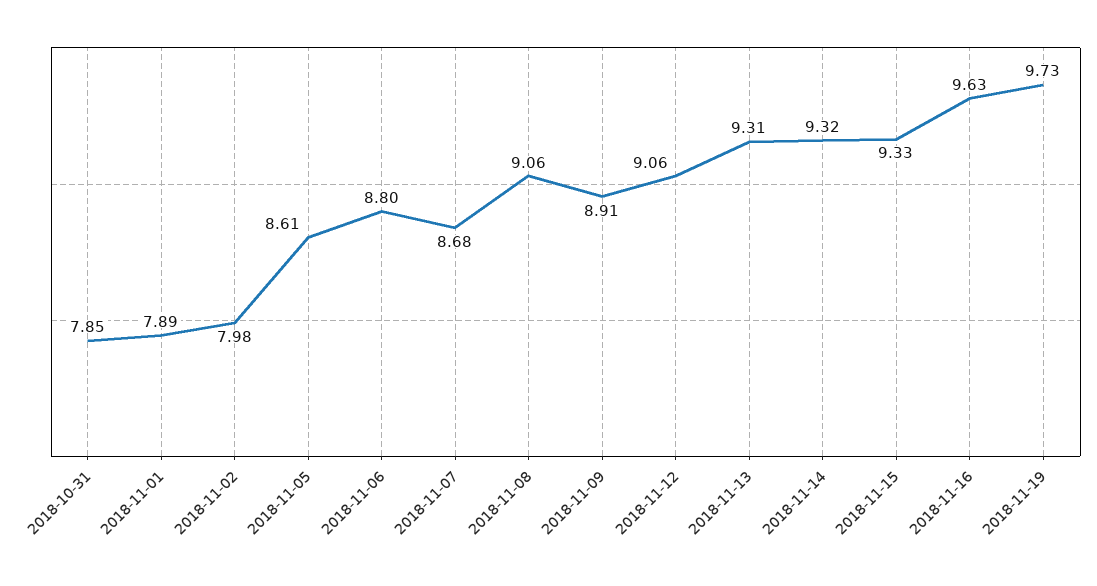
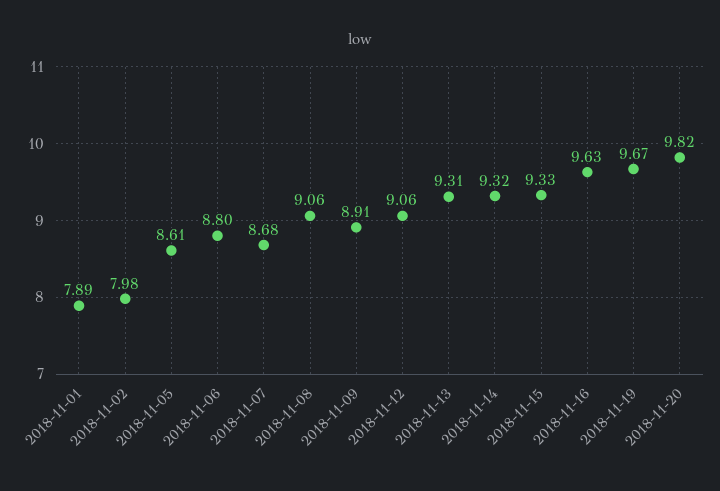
2018-10-31: 7.85 -> none
2018-11-19: 9.73 -> 9.67
2018-11-20: none -> 9.82

